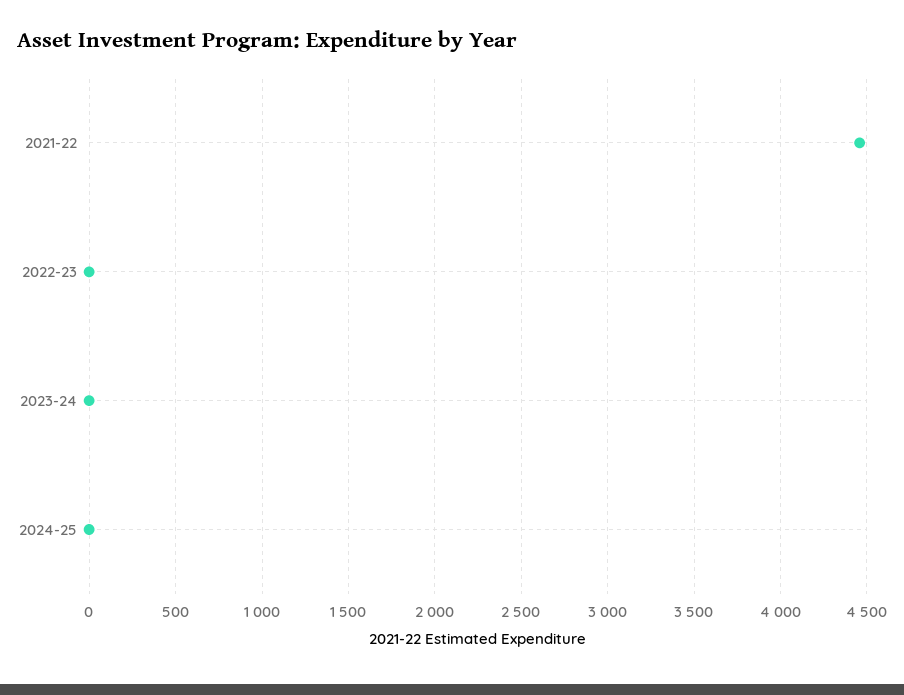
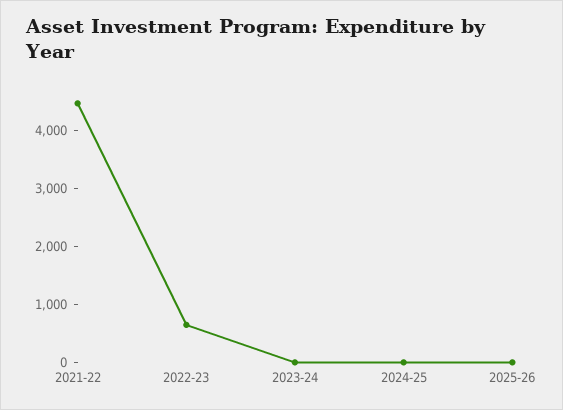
2022-23: 0 -> 600
2025-26: none -> 0

